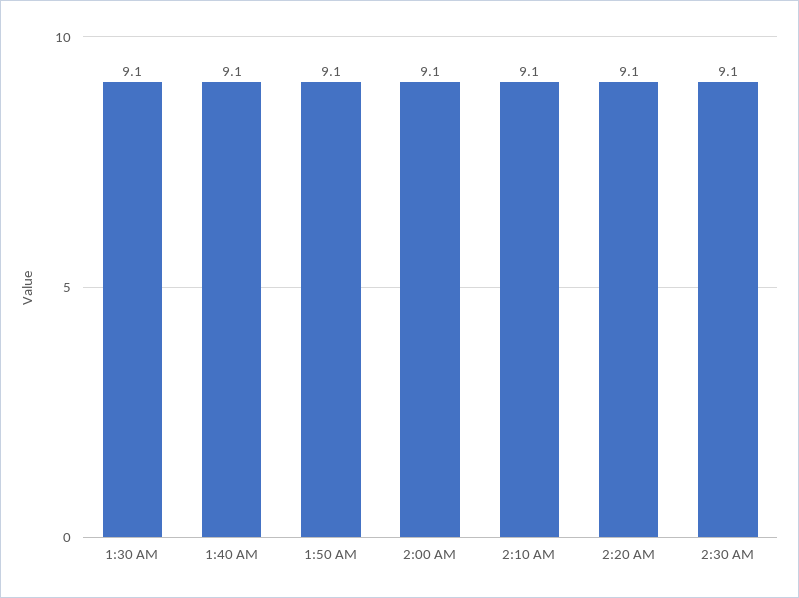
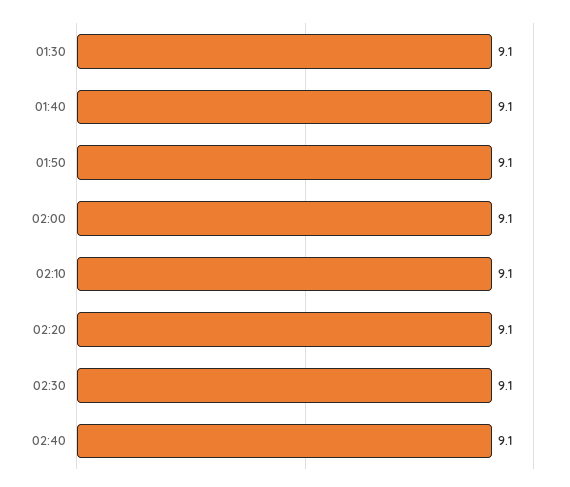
02:40: none -> 9.1

